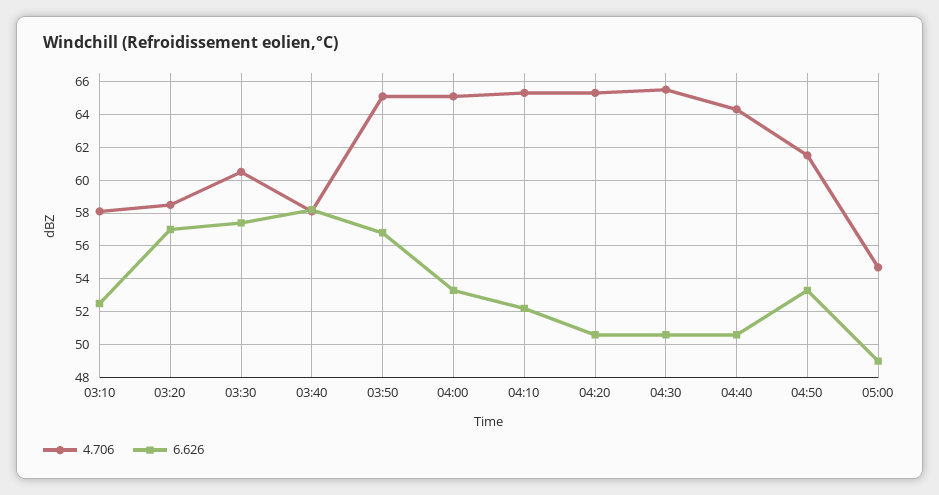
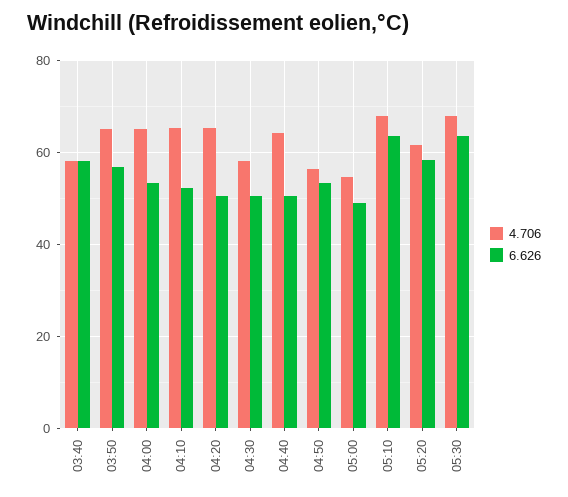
4.706, 03:10: 58 -> none
6.626, 03:10: 52.5 -> none
4.706, 03:20: 58.5 -> none
6.626, 03:20: 57 -> none
4.706, 03:30: 60.5 -> none
6.626, 03:30: 57.5 -> none
4.706, 04:30: 65.5 -> 58
4.706, 04:50: 61.5 -> 56
4.706, 05:10: none -> 68
6.626, 05:10: none -> 64
4.706, 05:20: none -> 62
6.626, 05:20: none -> 58
4.706, 05:30: none -> 68
6.626, 05:30: none -> 64

